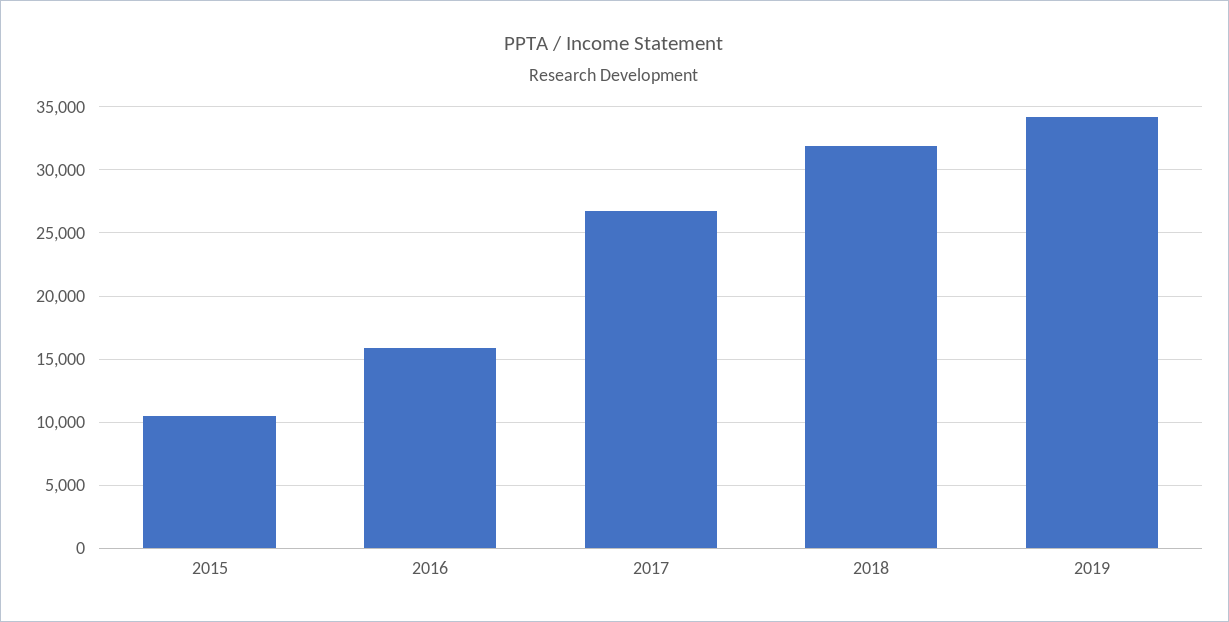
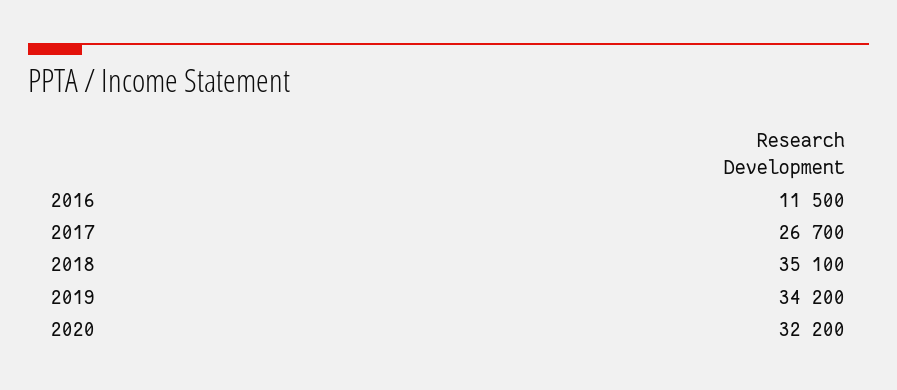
2015: 10500 -> none
2016: 16000 -> 11500
2018: 32000 -> 35100
2020: none -> 32200

